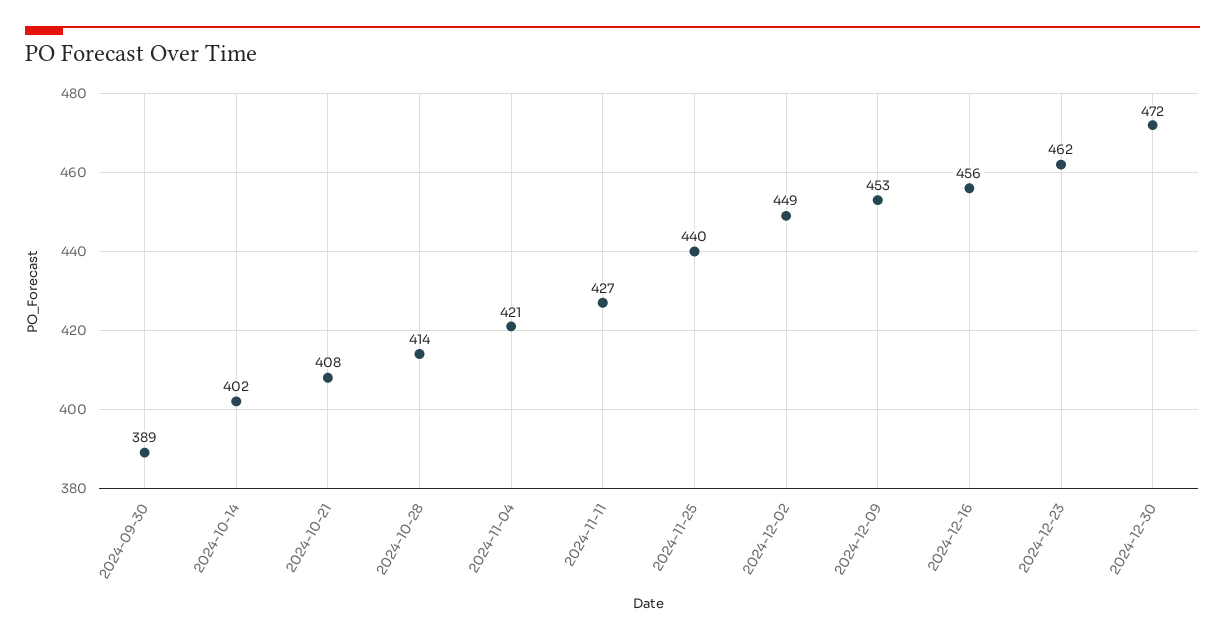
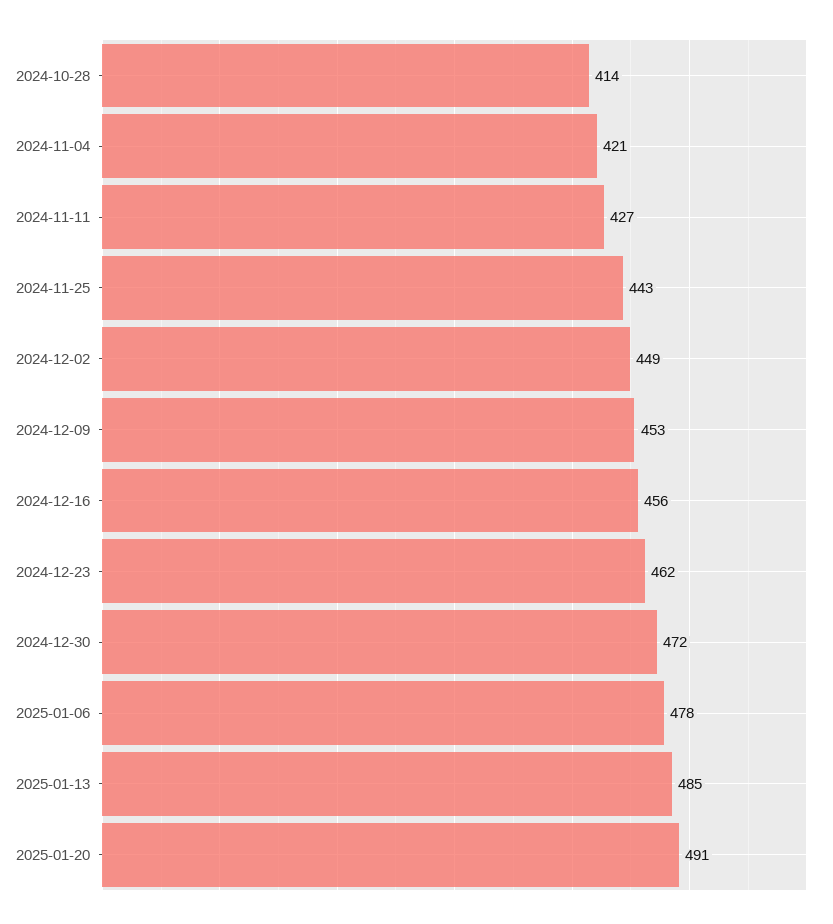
2024-09-30: 389 -> none
2024-10-14: 402 -> none
2024-10-21: 408 -> none
2024-11-25: 440 -> 443
2025-01-06: none -> 478
2025-01-13: none -> 485
2025-01-20: none -> 491

